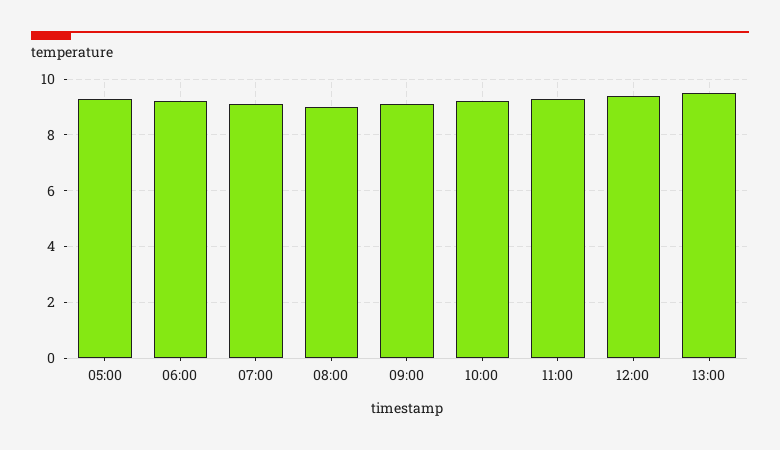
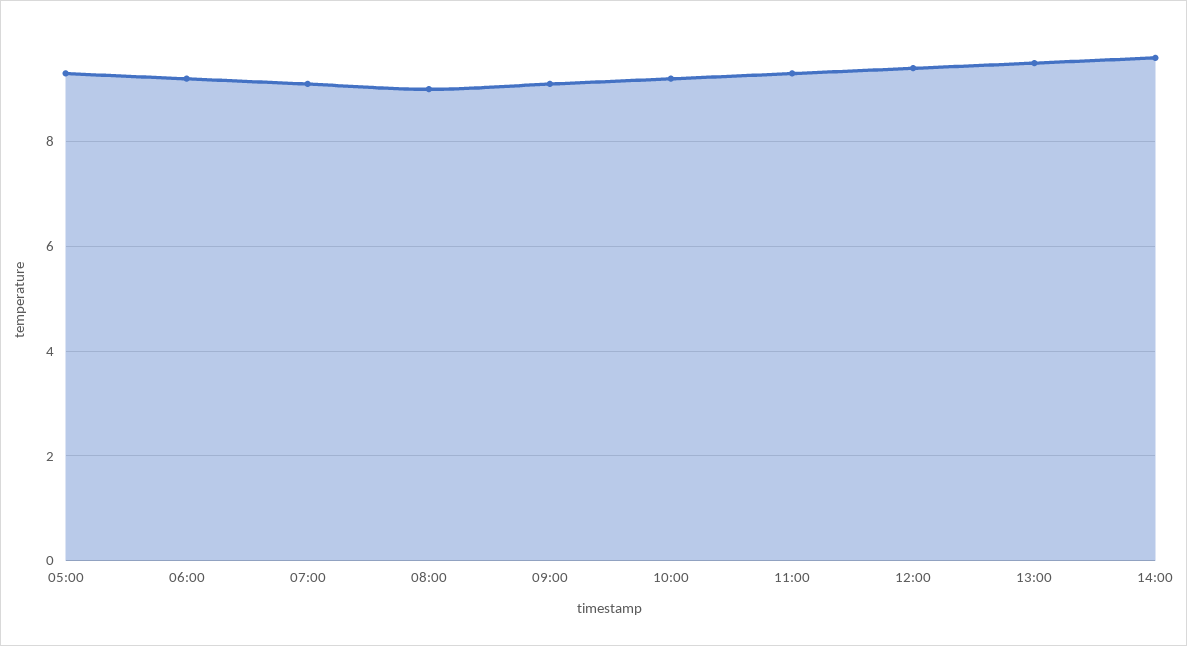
14:00: none -> 9.5

